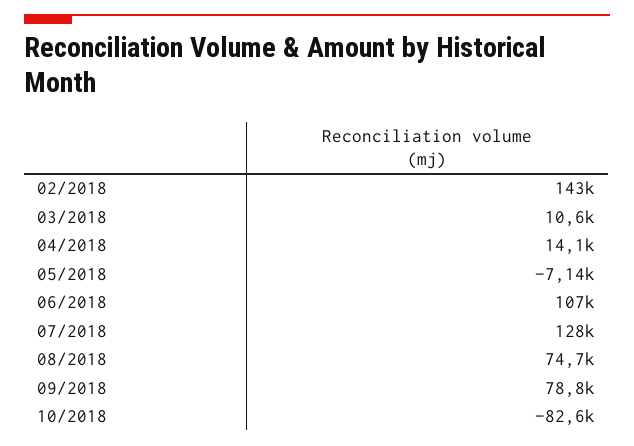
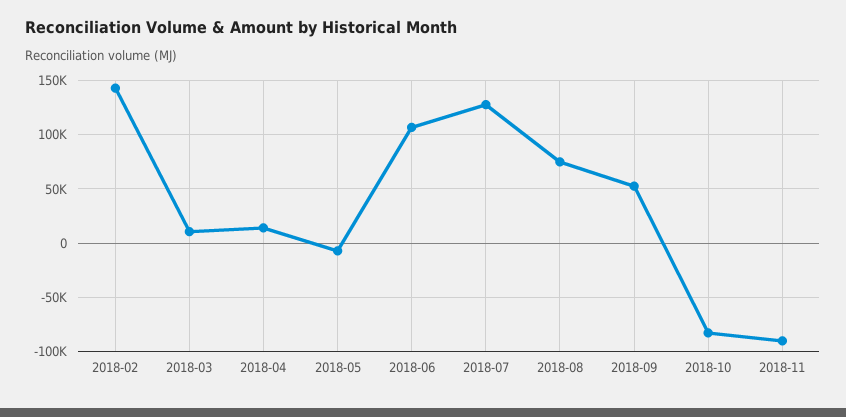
09/2018: 78800 -> 50000
2018-11: none -> -90000

